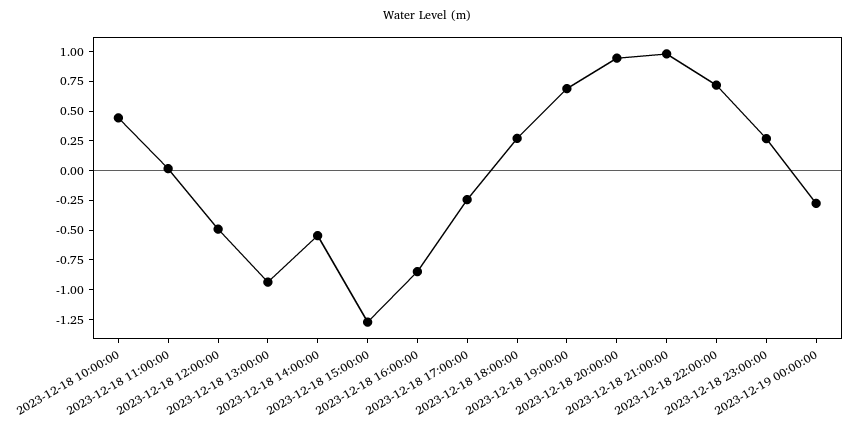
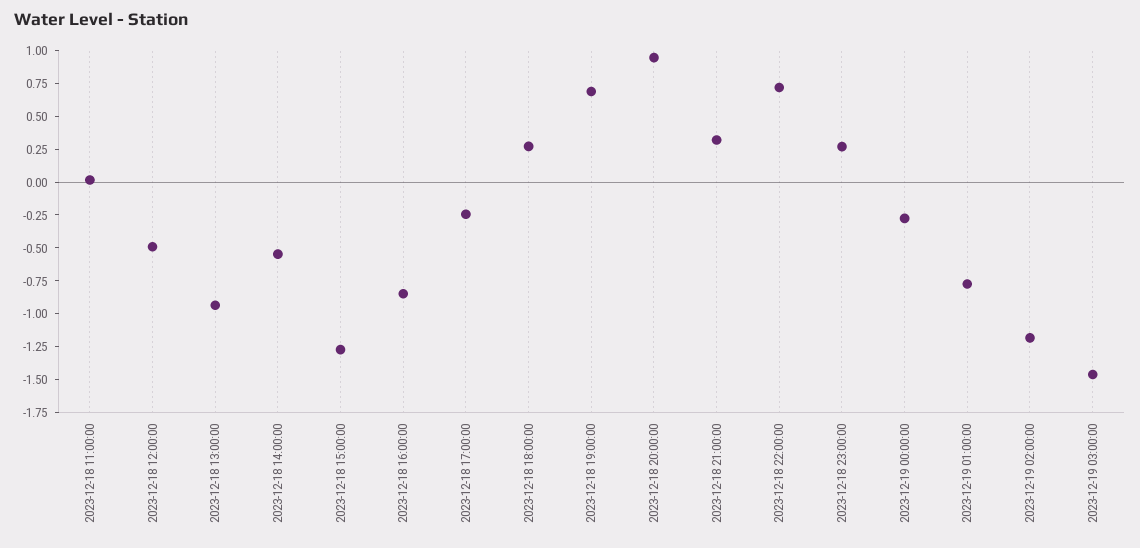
2023-12-18 10:00:00: 0.5 -> none
2023-12-18 21:00:00: 1 -> 0.25
2023-12-19 01:00:00: none -> -0.75
2023-12-19 02:00:00: none -> -1.25
2023-12-19 03:00:00: none -> -1.5

